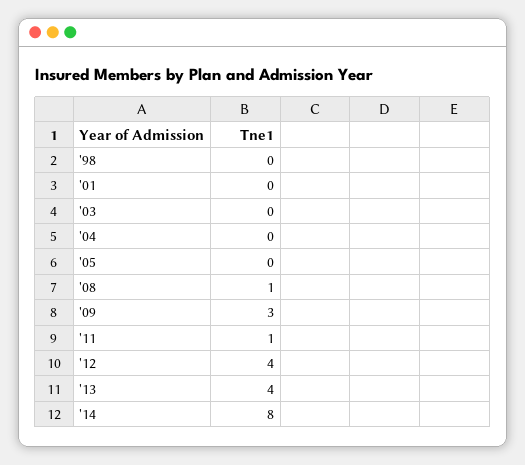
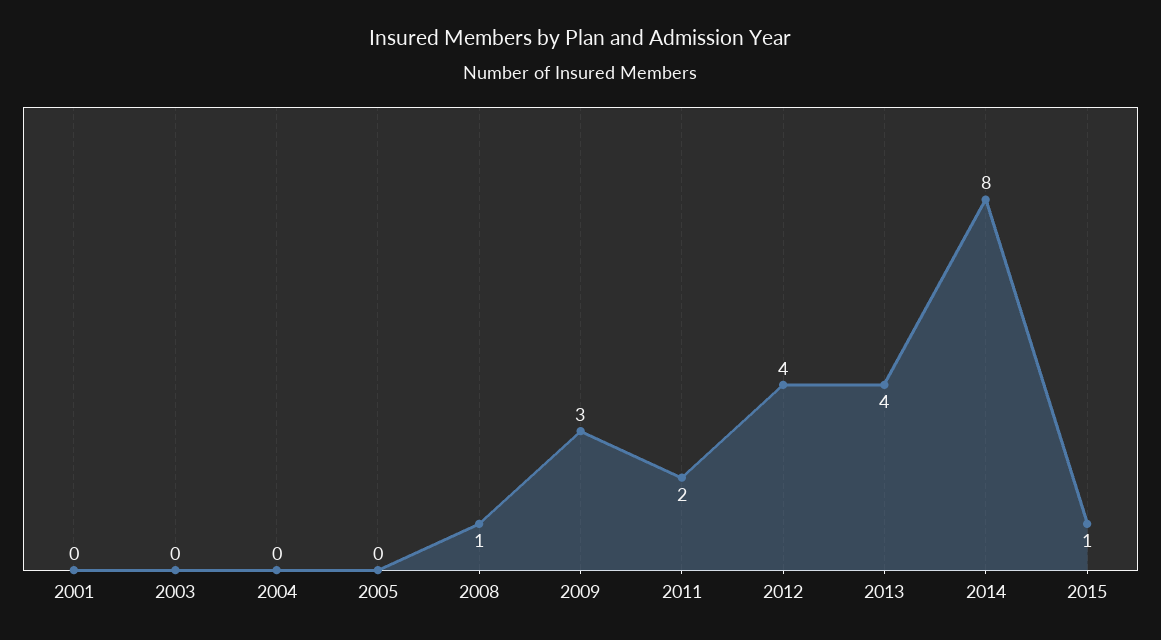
'98: 0 -> none
'11: 1 -> 2
2015: none -> 1

